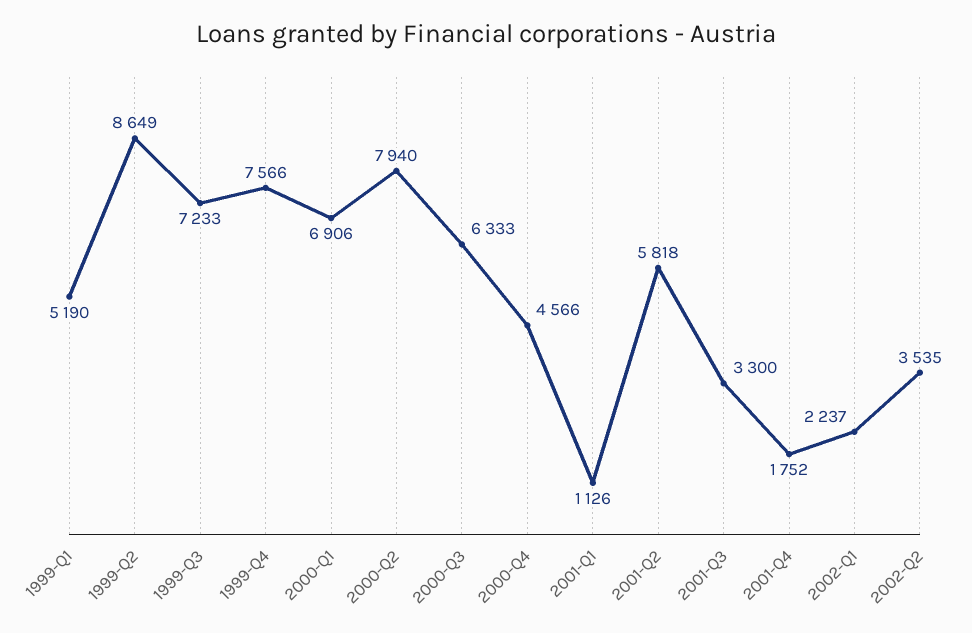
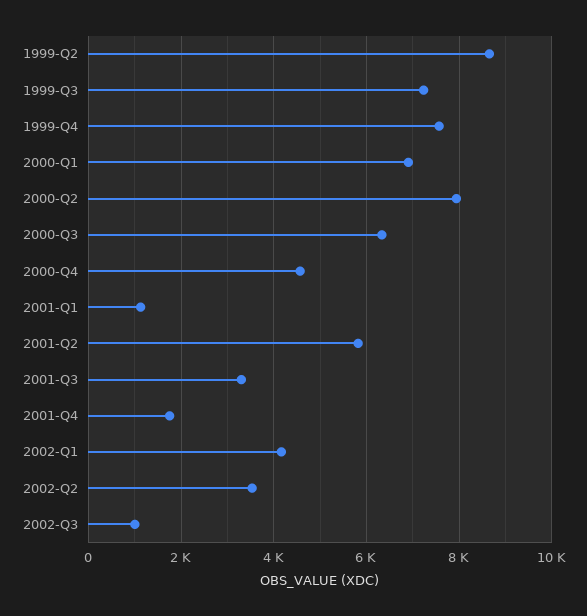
1999-Q1: 5190 -> none
2002-Q1: 2237 -> 4200
2002-Q3: none -> 1000

